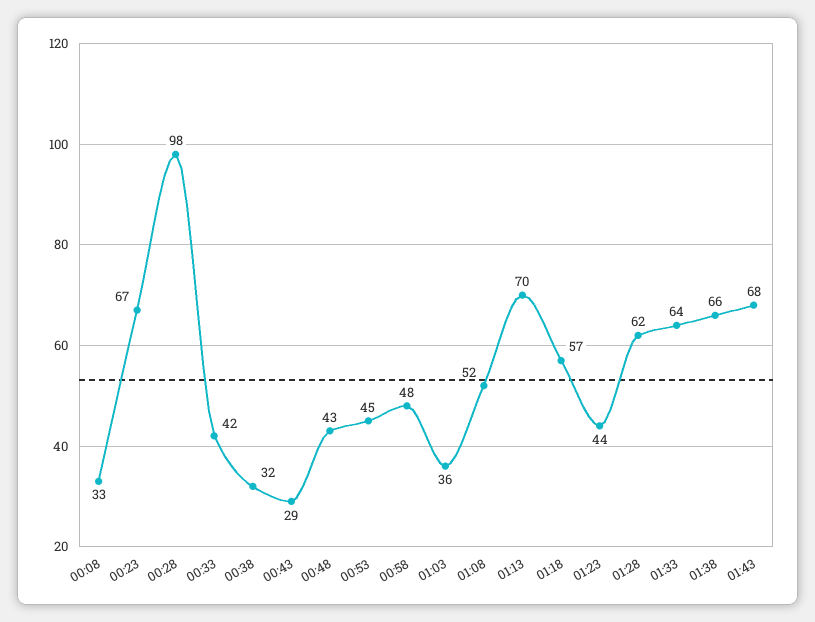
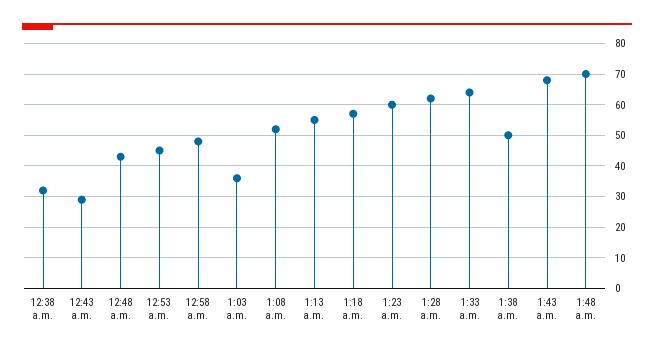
00:08: 33 -> none
00:23: 67 -> none
00:28: 98 -> none
00:33: 42 -> none
01:13: 70 -> 55
01:23: 44 -> 60
01:38: 66 -> 50
1:48 a.m.: none -> 70

